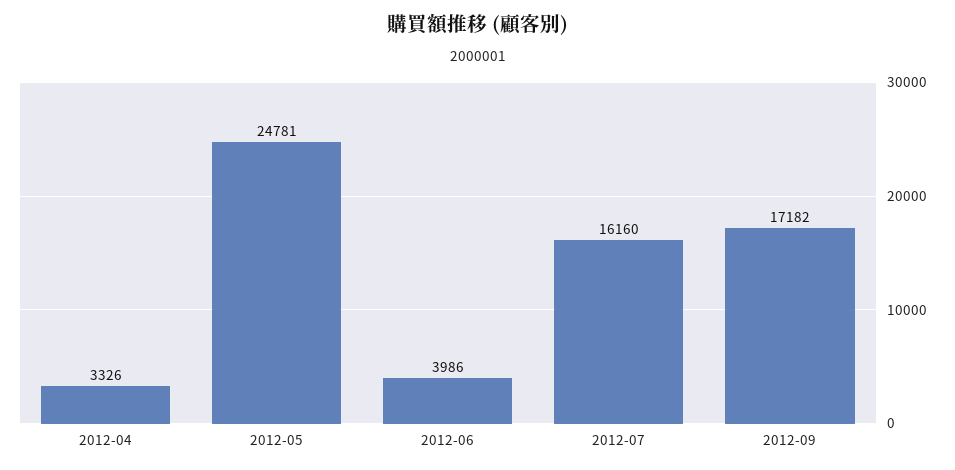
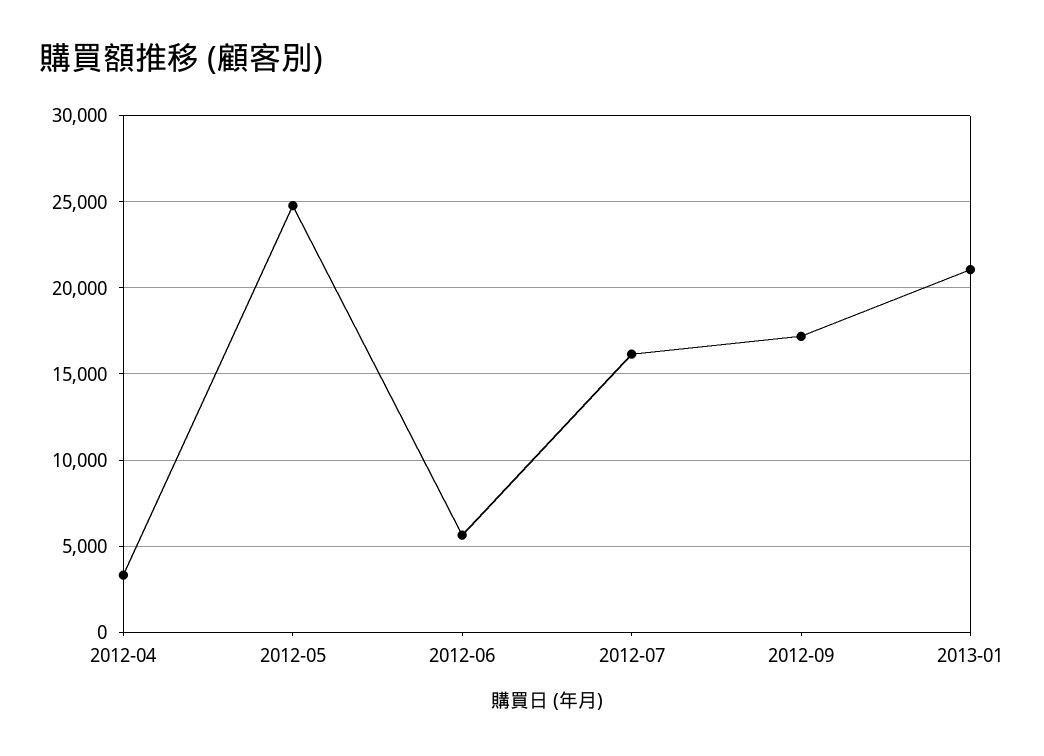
2012-06: 3986 -> 5500
2013-01: none -> 21000

